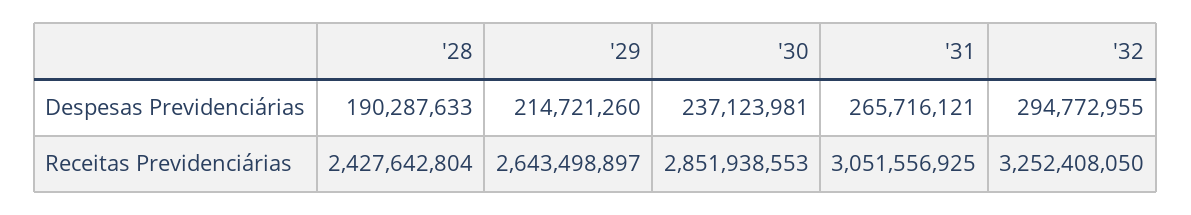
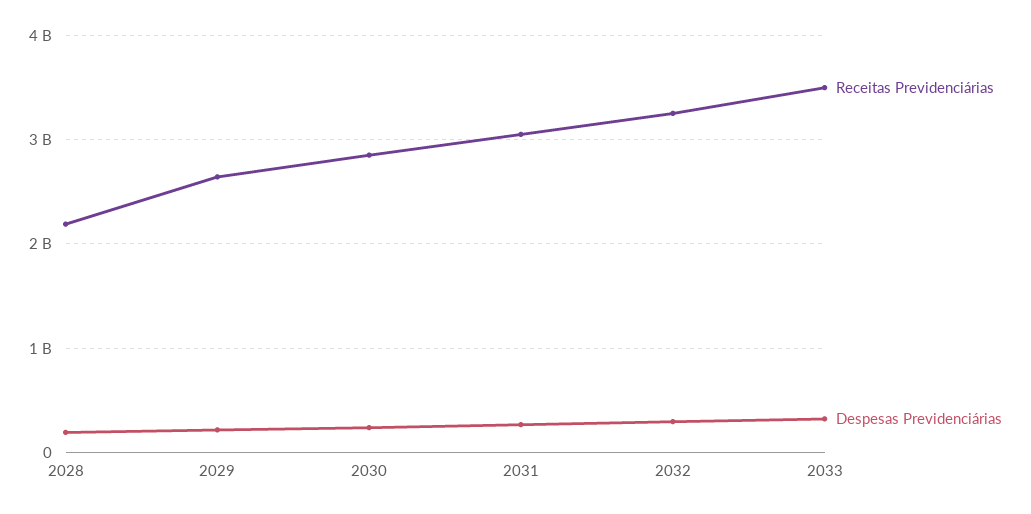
Receitas Previdenciárias, '28: 2427642804 -> 2200000000
Receitas Previdenciárias, 2033: none -> 3500000000
Despesas Previdenciárias, 2033: none -> 300000000

